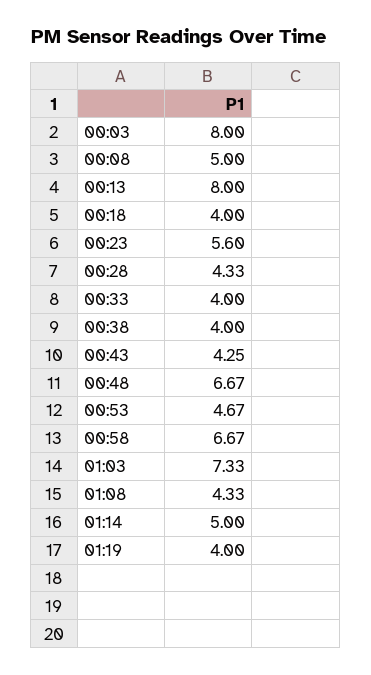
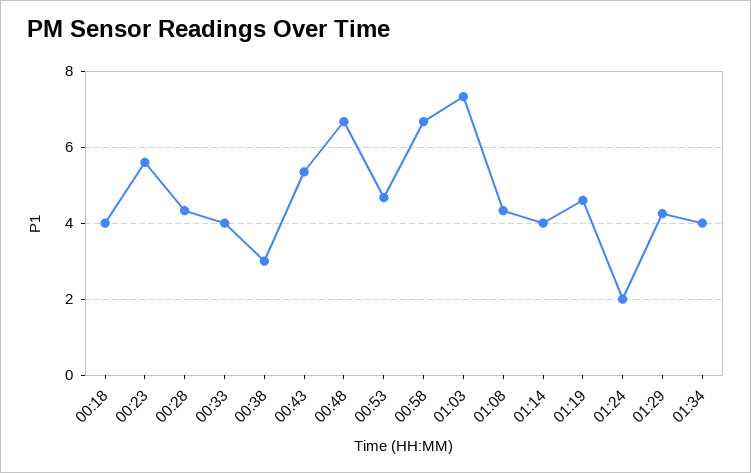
00:03: 8 -> none
00:08: 5 -> none
00:13: 8 -> none
00:38: 4 -> 3
00:43: 4.25 -> 5.4
01:14: 5 -> 4
01:19: 4 -> 4.6
01:24: none -> 2
01:29: none -> 4.2
01:34: none -> 4

